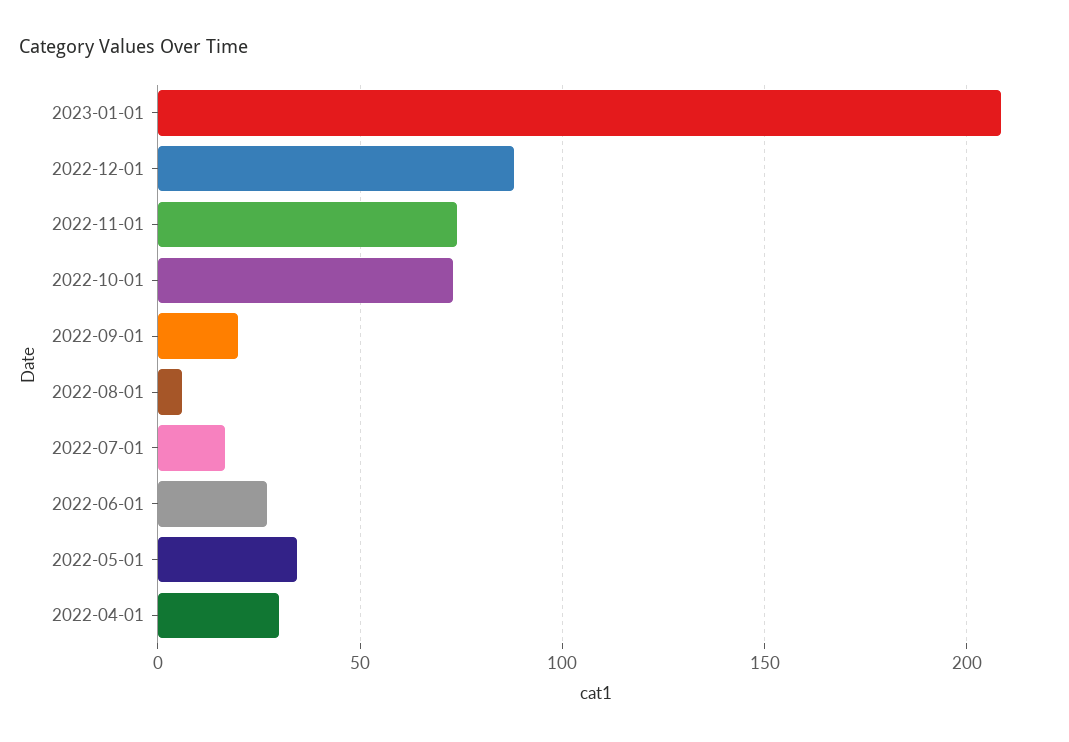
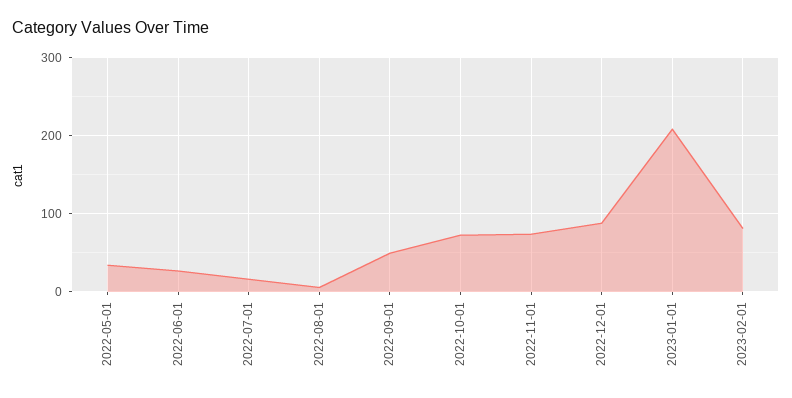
2022-09-01: 20 -> 50
2022-04-01: 30 -> none
2023-02-01: none -> 80

